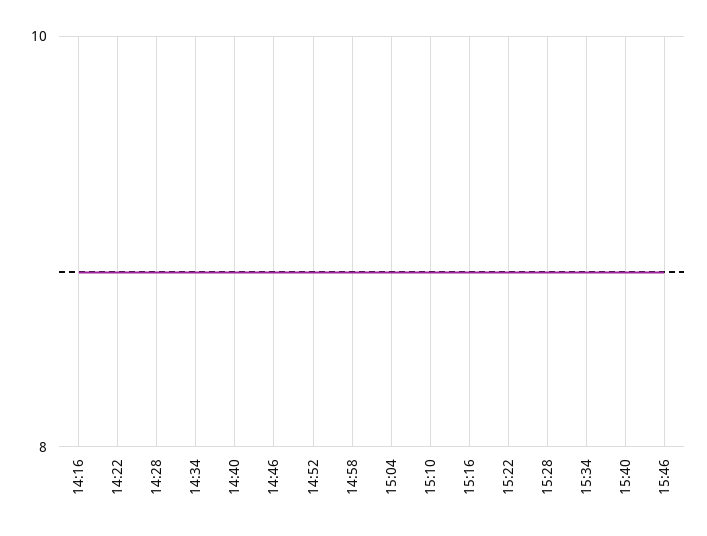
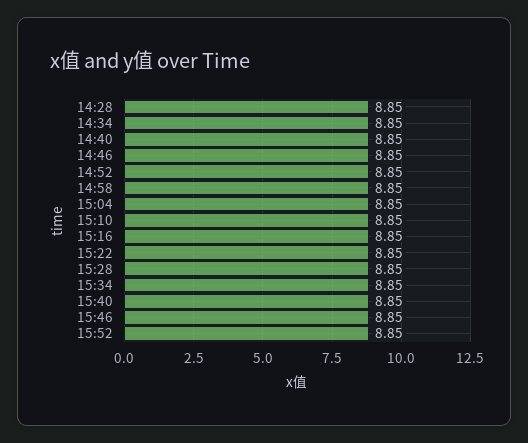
14:16: 8.8 -> none
14:22: 8.8 -> none
15:52: none -> 8.85

